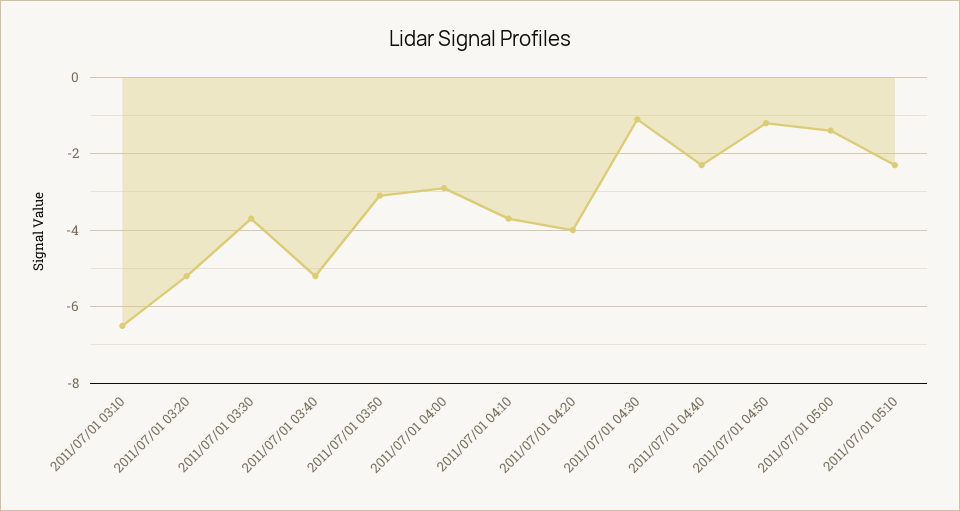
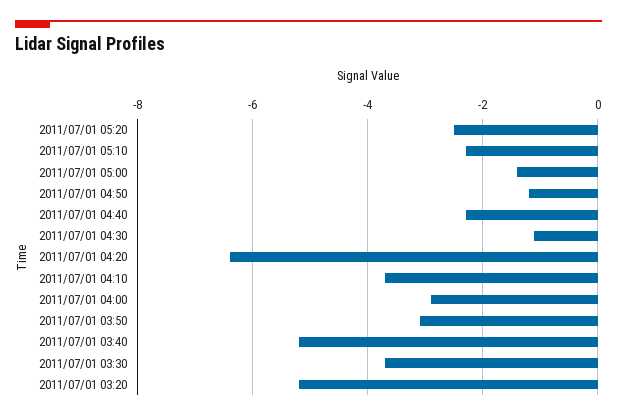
2011/07/01 03:10: -6.5 -> none
2011/07/01 04:20: -4 -> -6.5
2011/07/01 05:20: none -> -2.5

